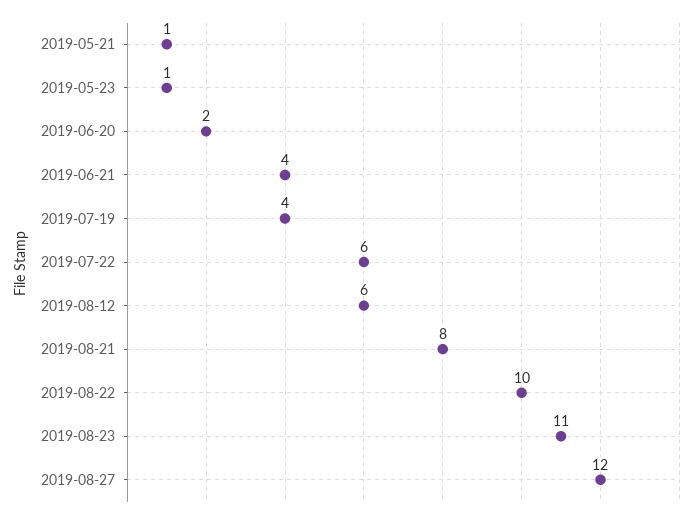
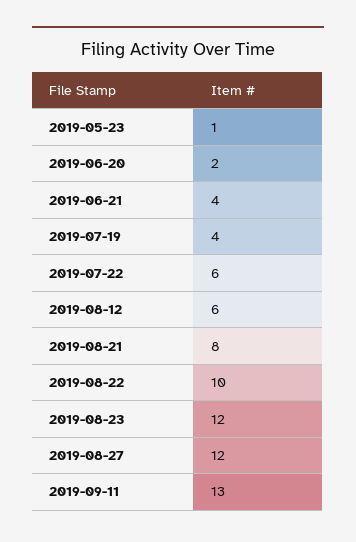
2019-05-21: 1 -> none
2019-08-23: 11 -> 12
2019-09-11: none -> 13

